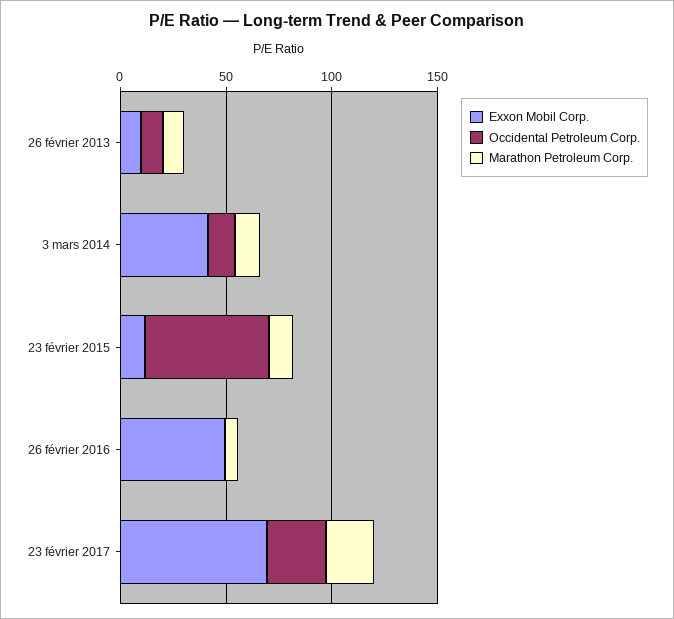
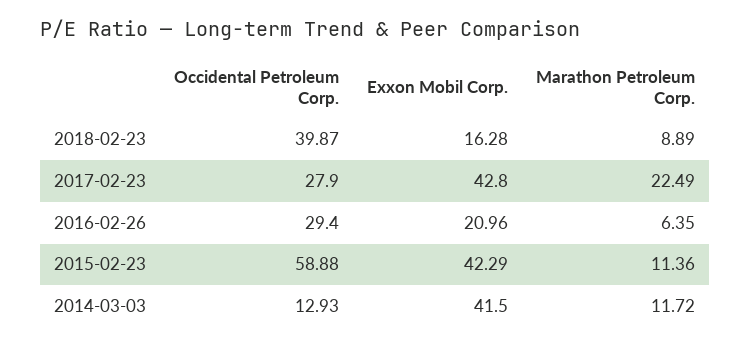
Exxon Mobil Corp., 26 février 2013: 10 -> none
Occidental Petroleum Corp., 26 février 2013: 10 -> none
Marathon Petroleum Corp., 26 février 2013: 10 -> none
Exxon Mobil Corp., 23 février 2015: 10 -> 42.29
Exxon Mobil Corp., 26 février 2016: 50 -> 20.96
Occidental Petroleum Corp., 26 février 2016: 0 -> 29.4
Exxon Mobil Corp., 23 février 2017: 70 -> 42.8
Occidental Petroleum Corp., 2018-02-23: none -> 39.87
Exxon Mobil Corp., 2018-02-23: none -> 16.28
Marathon Petroleum Corp., 2018-02-23: none -> 8.89

